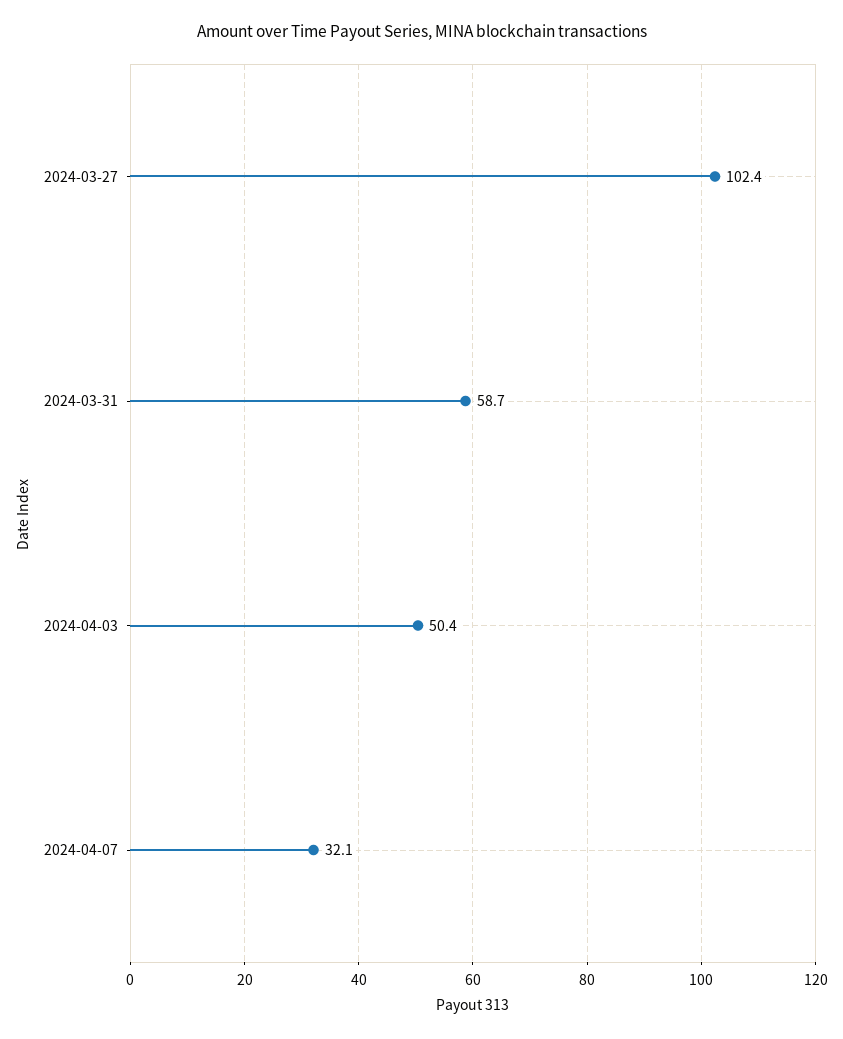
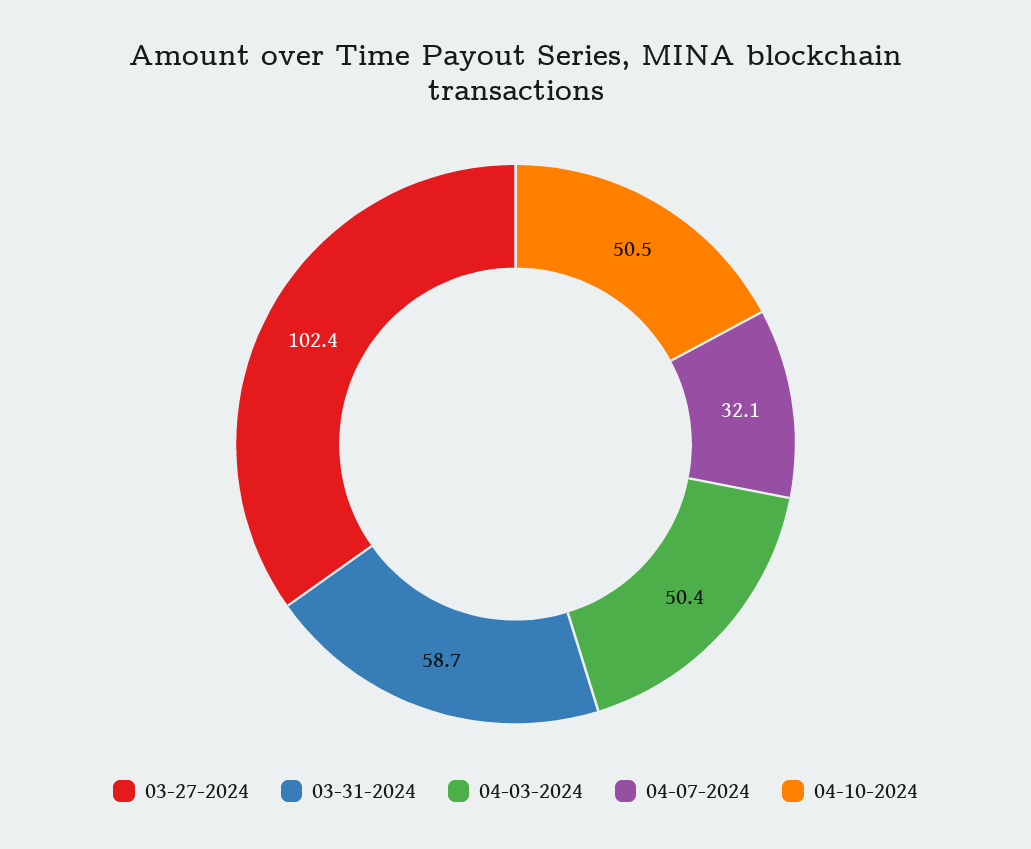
04-10-2024: none -> 50.5

